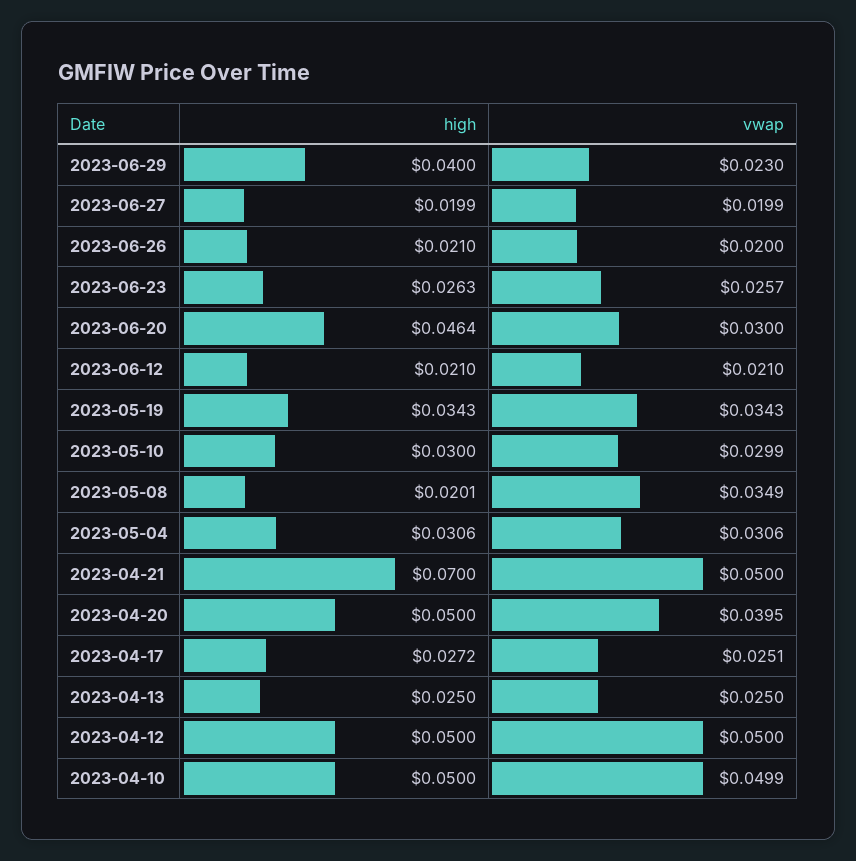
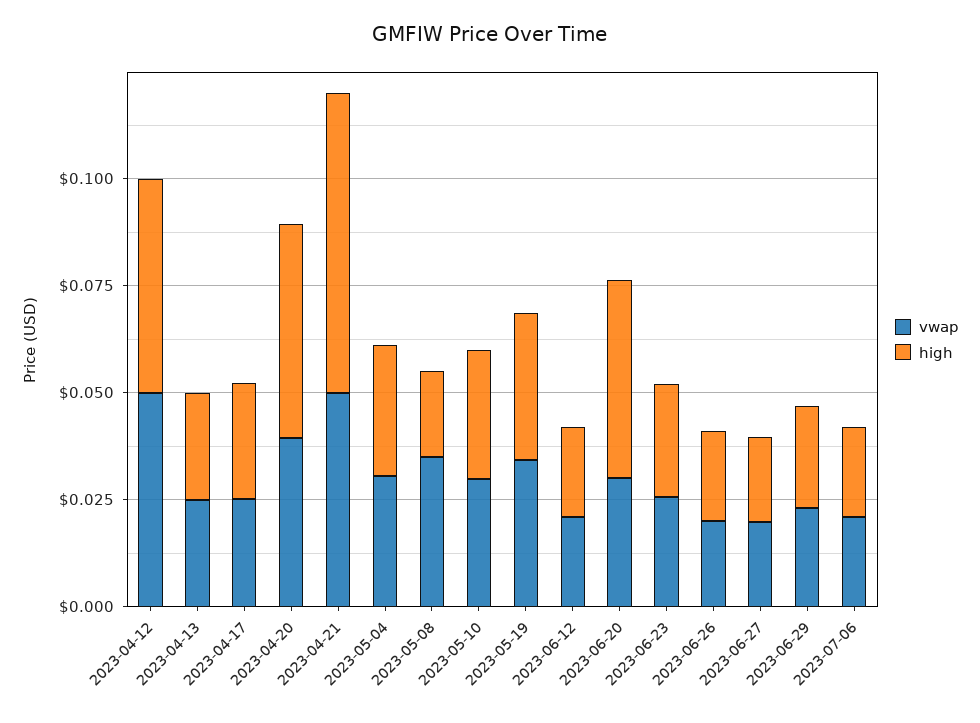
high, 2023-06-29: 0.04 -> 0.025
high, 2023-04-10: 0.05 -> none
vwap, 2023-04-10: 0.0499 -> none
vwap, 2023-07-06: none -> 0.02
high, 2023-07-06: none -> 0.02

